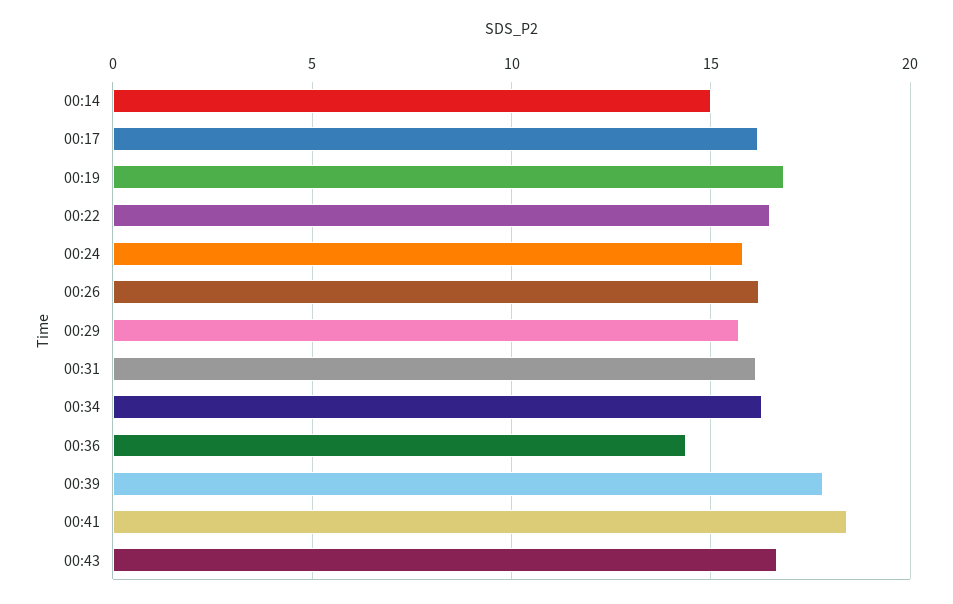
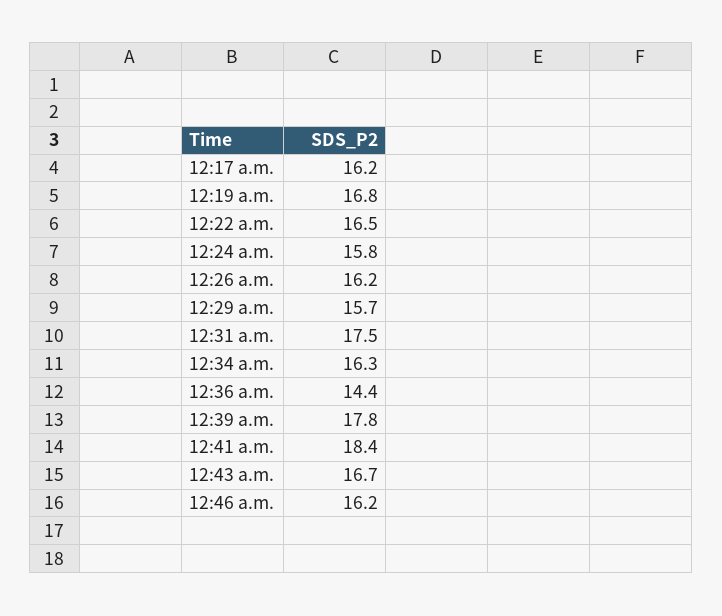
00:14: 15 -> none
00:31: 16 -> 17.5
12:46 a.m.: none -> 16.2

